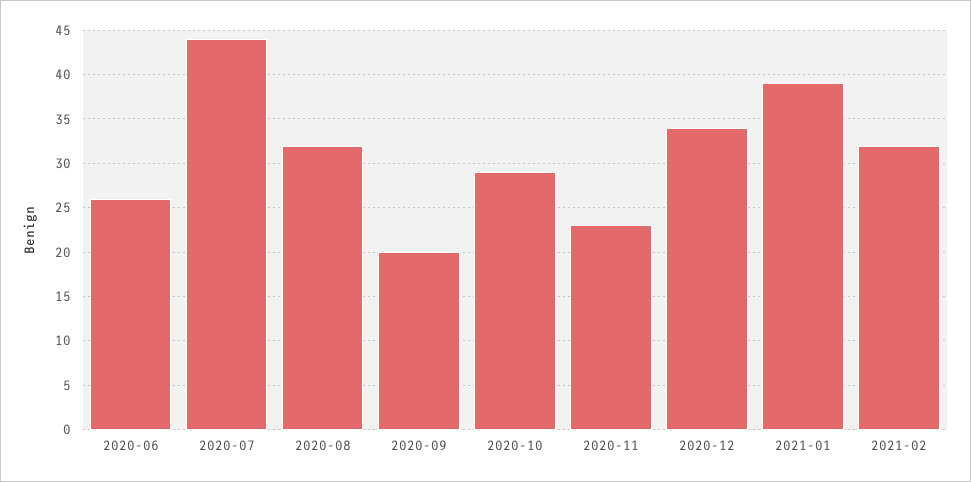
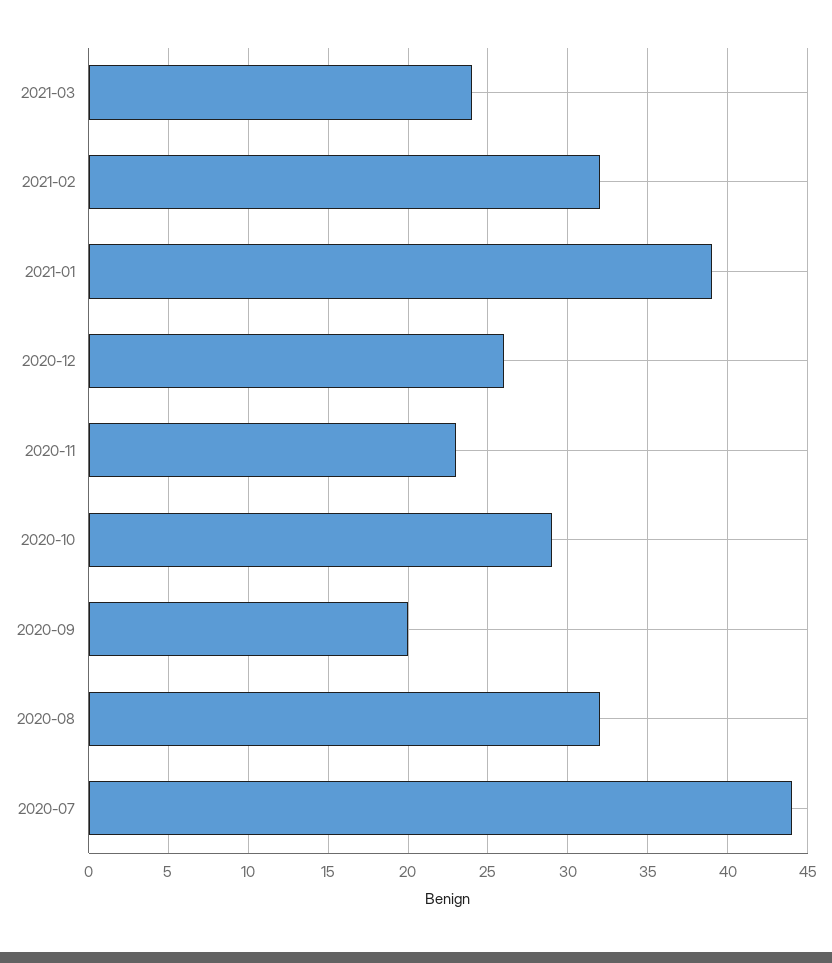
2020-06: 26 -> none
2020-12: 34 -> 26
2021-03: none -> 24

